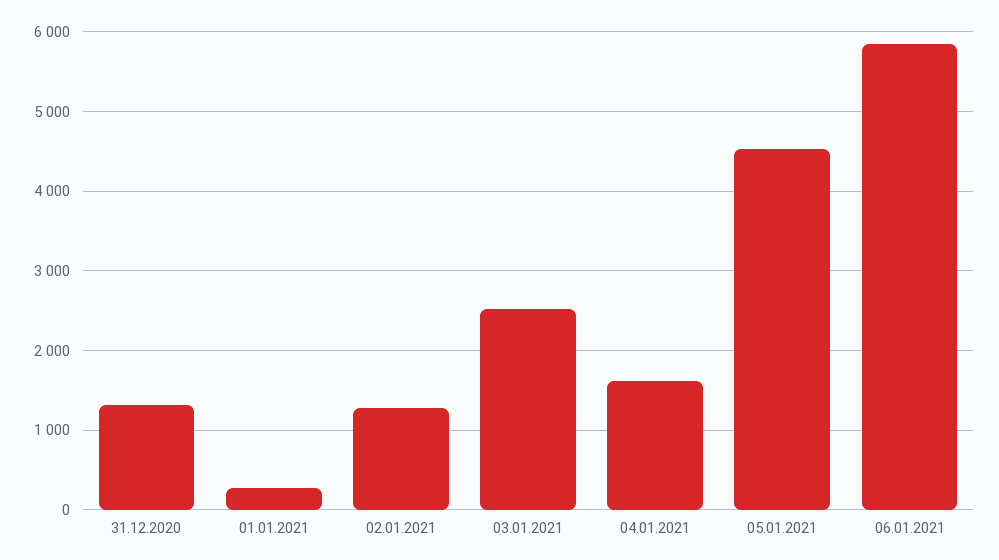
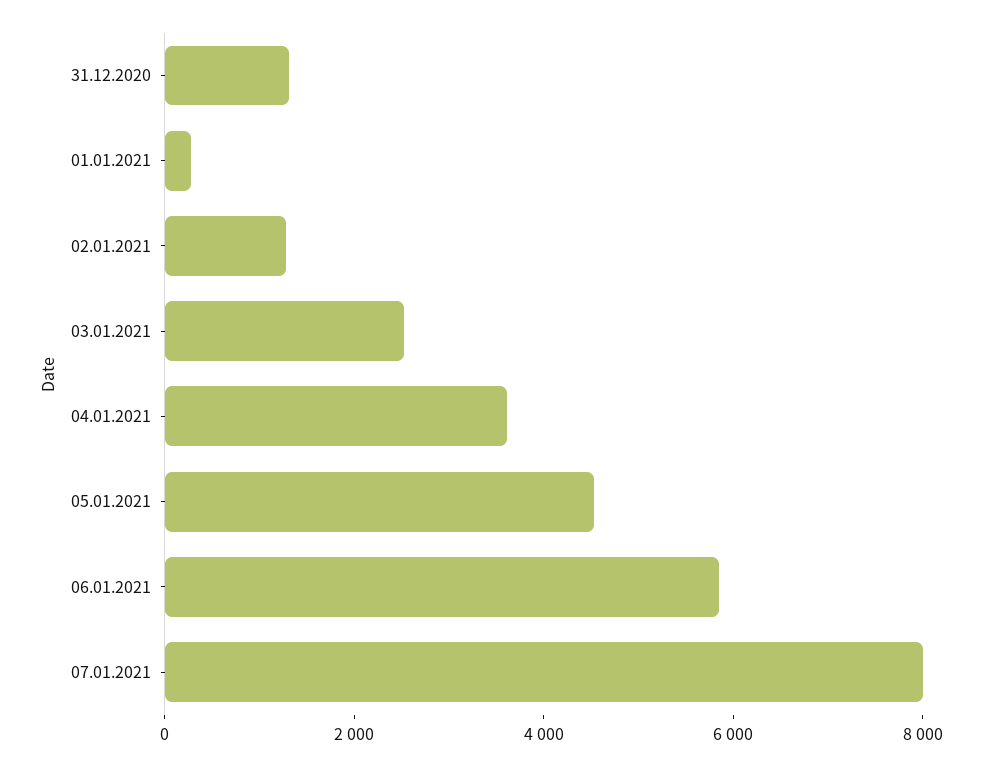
04.01.2021: 1600 -> 3500
07.01.2021: none -> 8000

